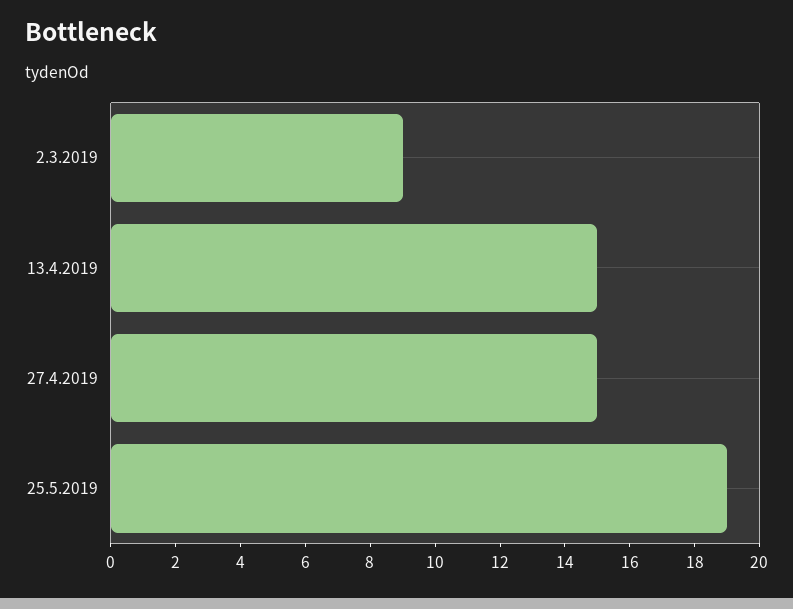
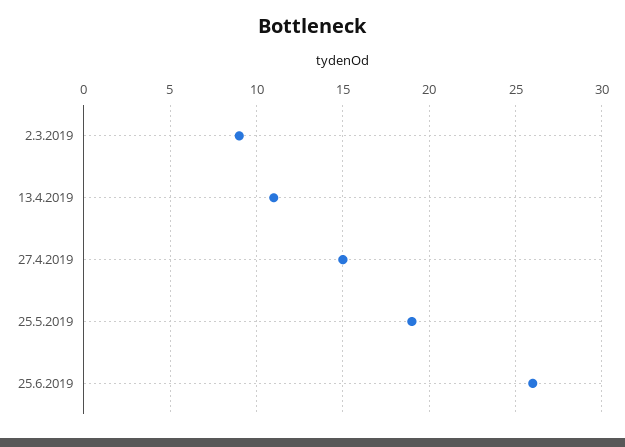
13.4.2019: 15 -> 11
25.6.2019: none -> 26

